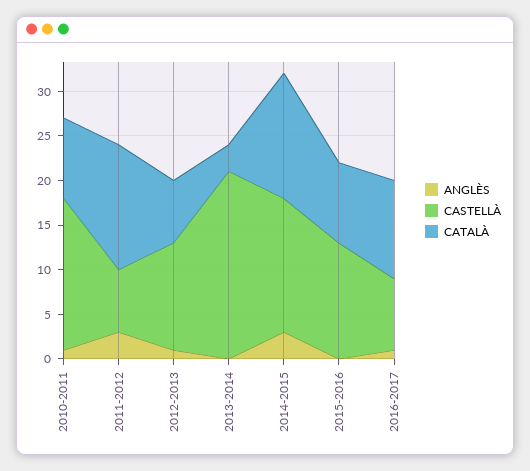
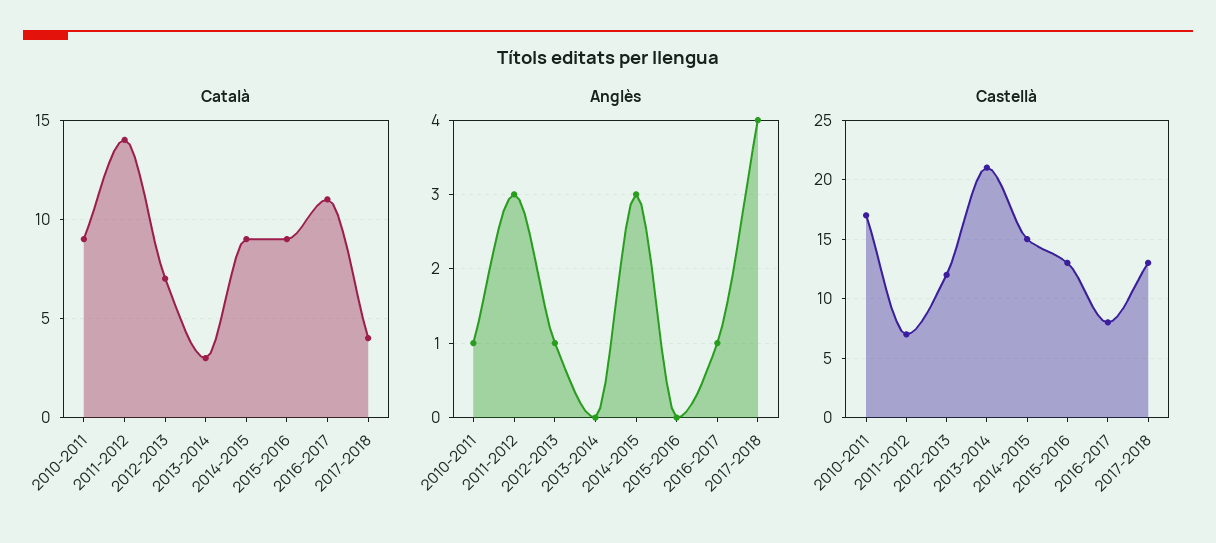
CATALÀ, 2014-2015: 14 -> 9
CATALÀ, 2017-2018: none -> 4
ANGLÈS, 2017-2018: none -> 4
CASTELLÀ, 2017-2018: none -> 13

